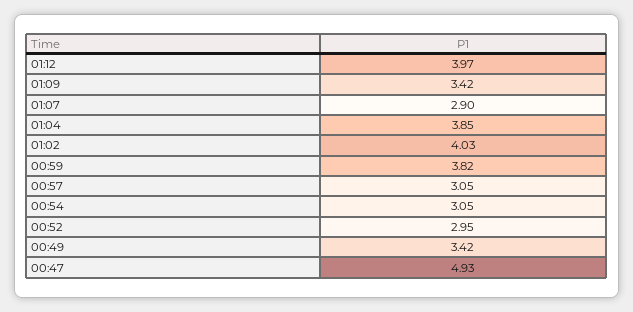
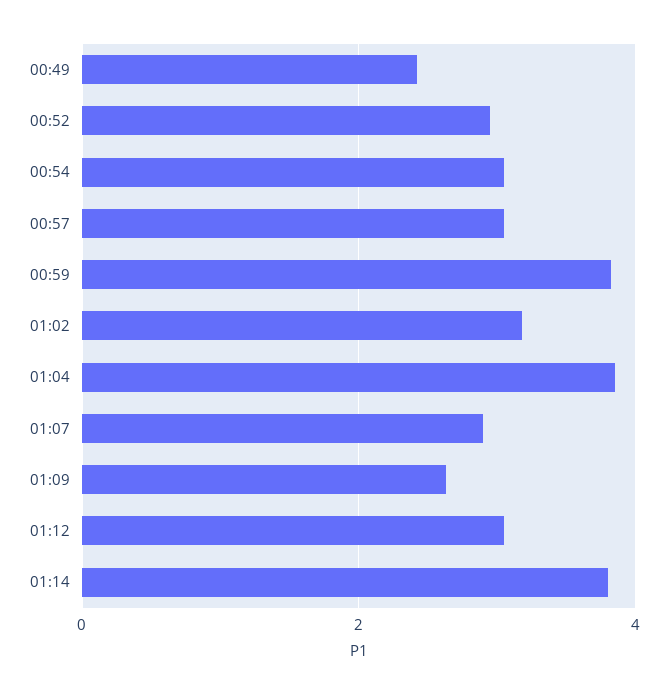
01:12: 3.97 -> 3
01:09: 3.42 -> 2.6
01:02: 4.03 -> 3.2
00:49: 3.42 -> 2.4
00:47: 4.93 -> none
01:14: none -> 3.8

